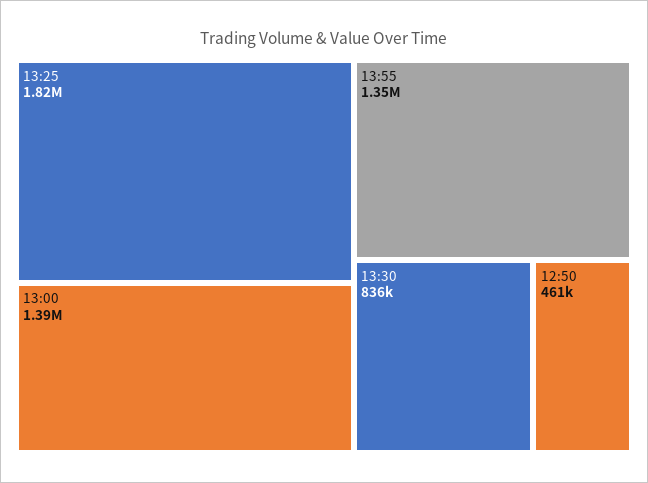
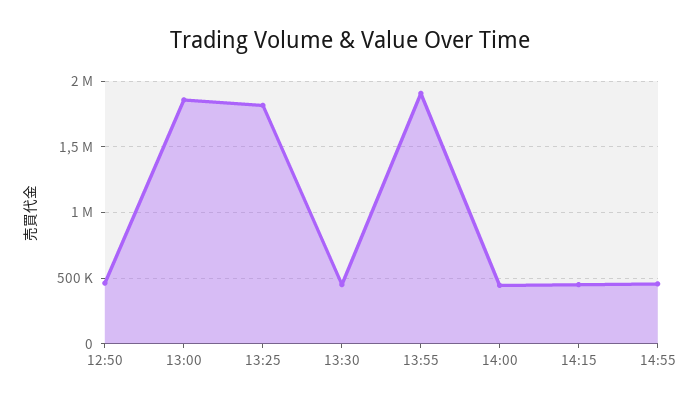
13:00: 1390000 -> 1850000
13:55: 1350000 -> 1900000
13:30: 836000 -> 450000
14:00: none -> 450000
14:15: none -> 450000
14:55: none -> 450000

